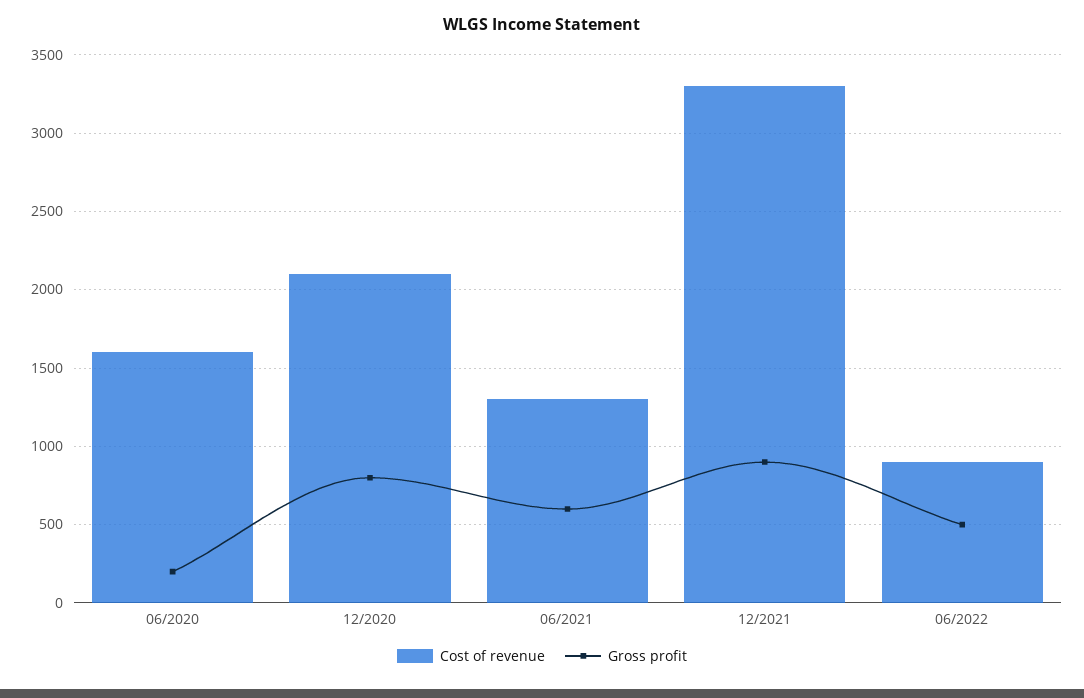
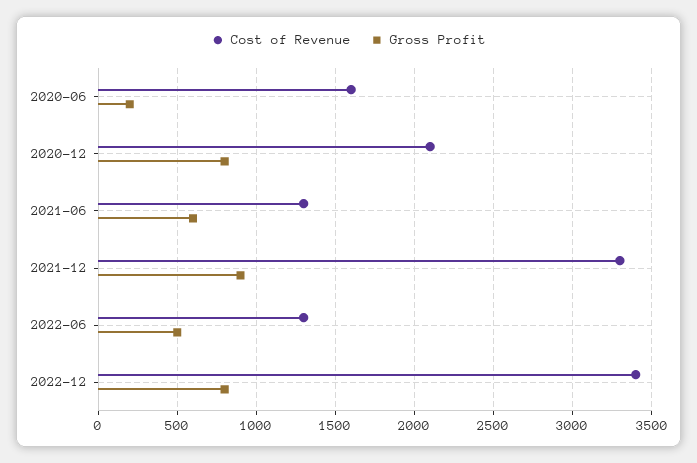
Cost of revenue, 06/2022: 900 -> 1300
Cost of revenue, 2022-12: none -> 3400
Gross profit, 2022-12: none -> 800

